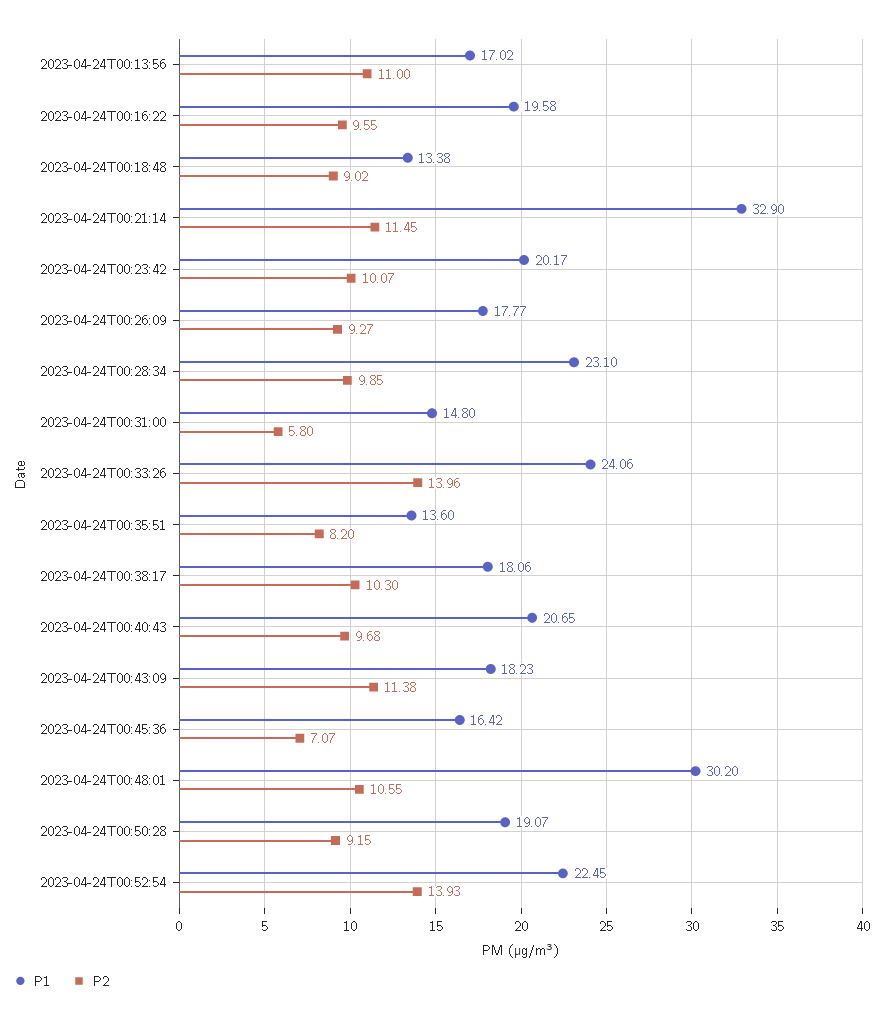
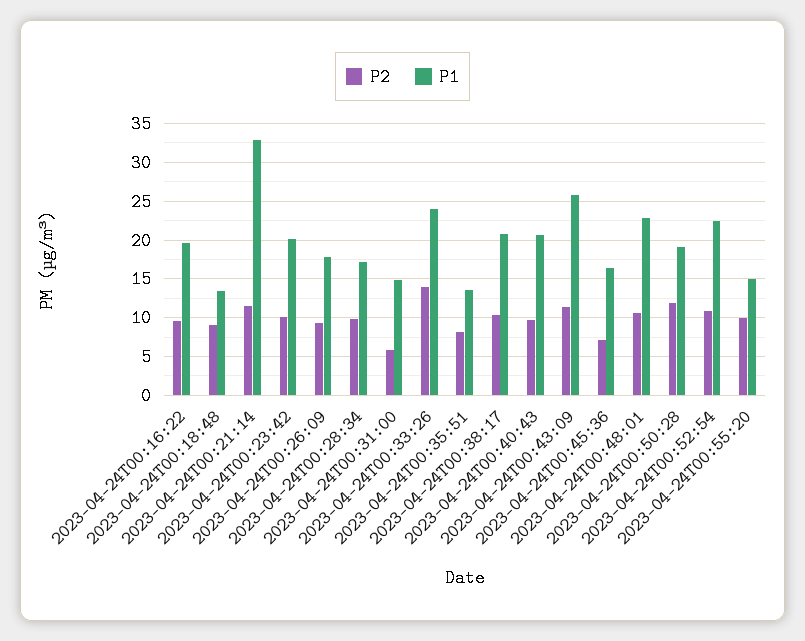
P1, 2023-04-24T00:13:56: 17.02 -> none
P2, 2023-04-24T00:13:56: 11 -> none
P1, 2023-04-24T00:28:34: 23.1 -> 17
P1, 2023-04-24T00:38:17: 18.06 -> 21
P1, 2023-04-24T00:43:09: 18.23 -> 26
P1, 2023-04-24T00:48:01: 30.2 -> 23
P2, 2023-04-24T00:50:28: 9.15 -> 12
P2, 2023-04-24T00:52:54: 13.93 -> 11
P2, 2023-04-24T00:55:20: none -> 10
P1, 2023-04-24T00:55:20: none -> 15

